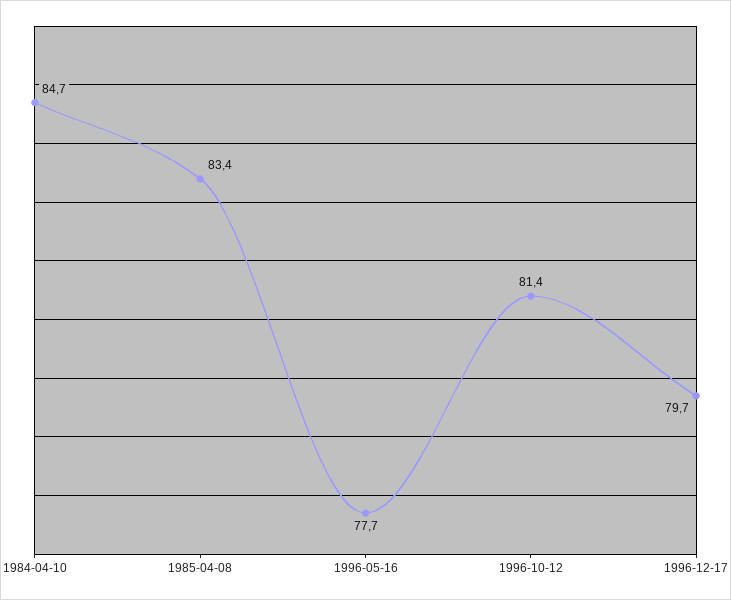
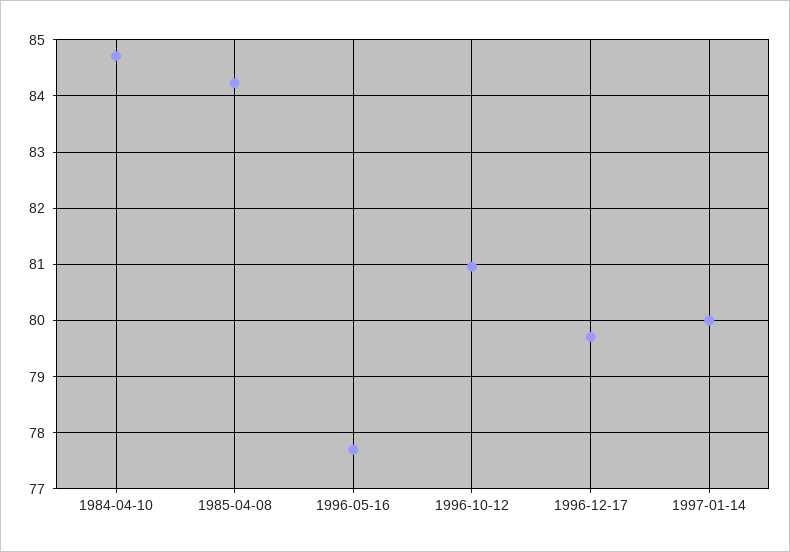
1985-04-08: 83.4 -> 84.2
1996-10-12: 81.4 -> 81
1997-01-14: none -> 80

